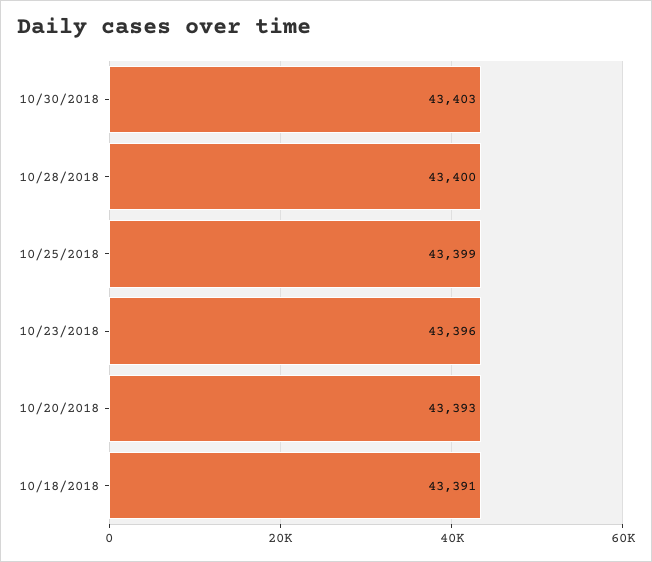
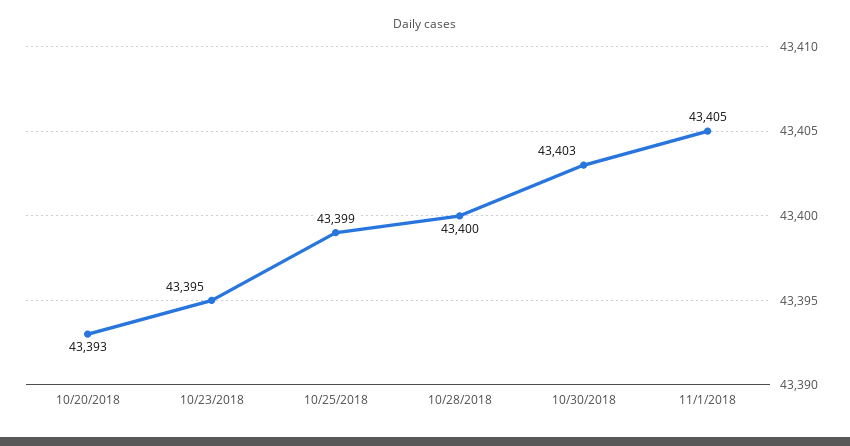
10/23/2018: 43396 -> 43395
10/18/2018: 43391 -> none
11/1/2018: none -> 43405

